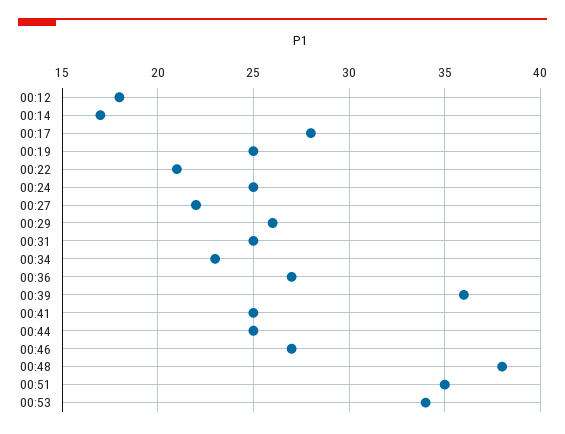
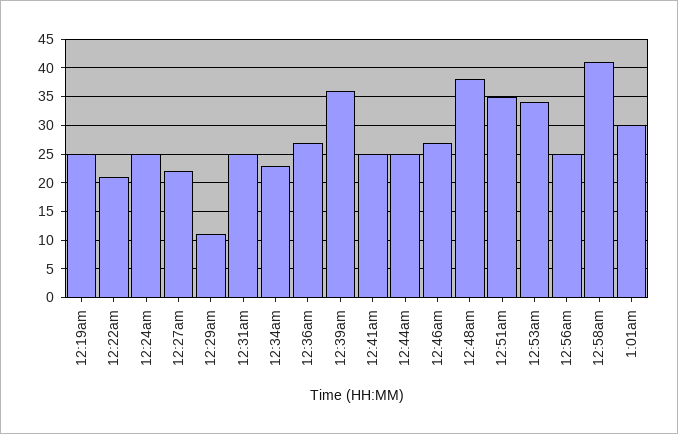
00:12: 18 -> none
00:14: 17 -> none
00:17: 28 -> none
00:29: 26 -> 10
12:56am: none -> 25
12:58am: none -> 40
1:01am: none -> 30

